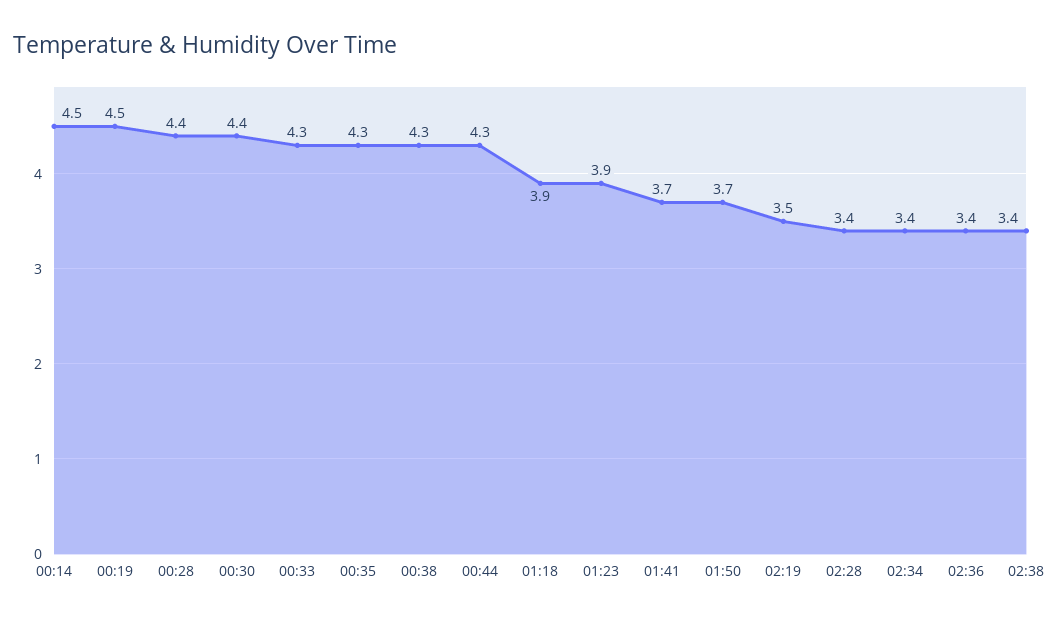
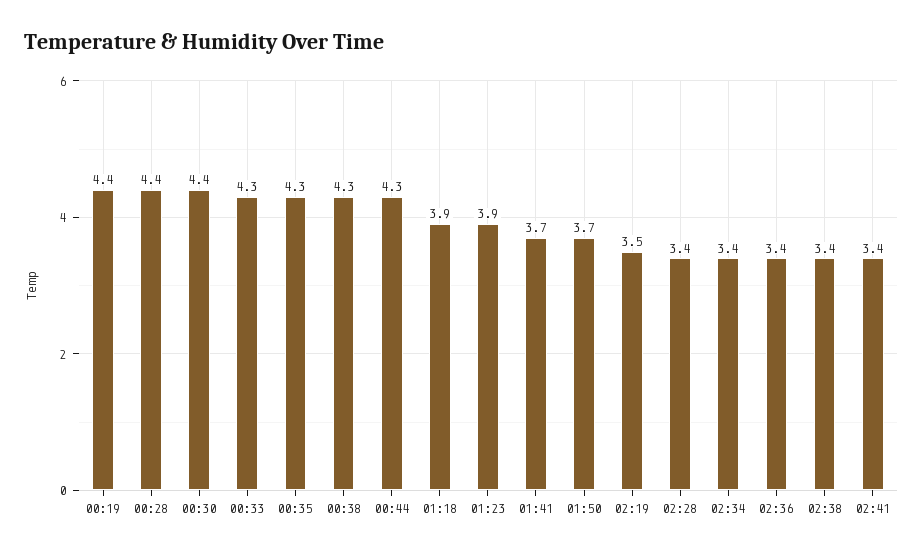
00:14: 4.5 -> none
00:19: 4.5 -> 4.4
02:41: none -> 3.4

